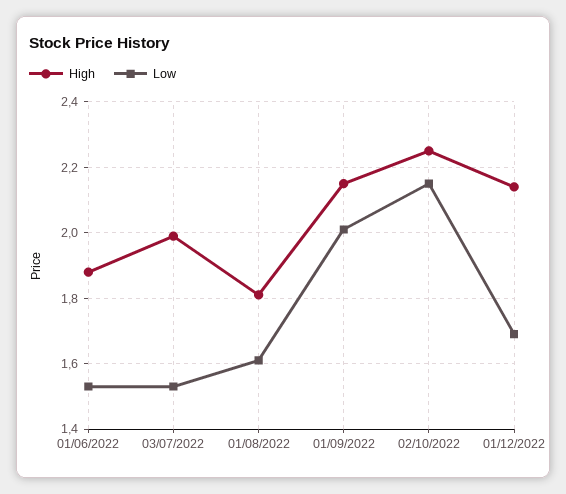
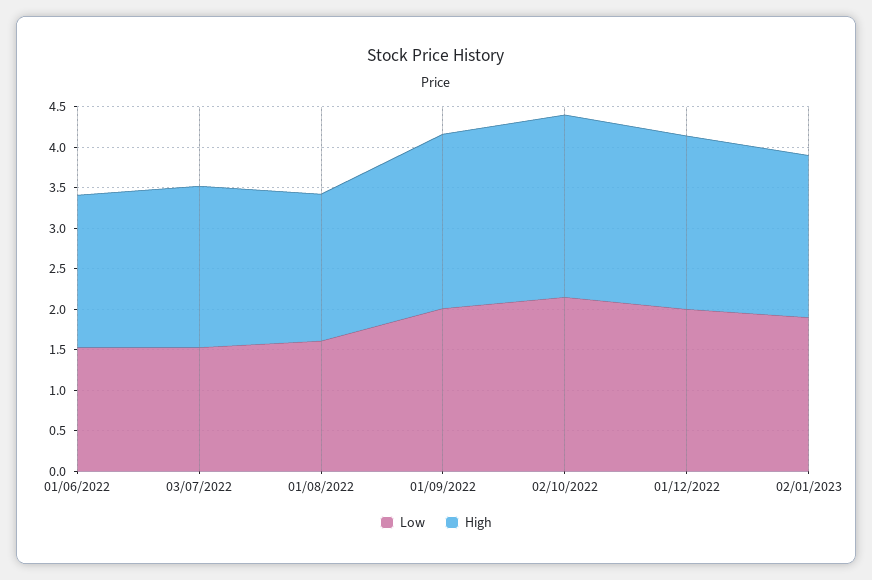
Low, 01/12/2022: 1.7 -> 2
Low, 02/01/2023: none -> 1.9
High, 02/01/2023: none -> 2

